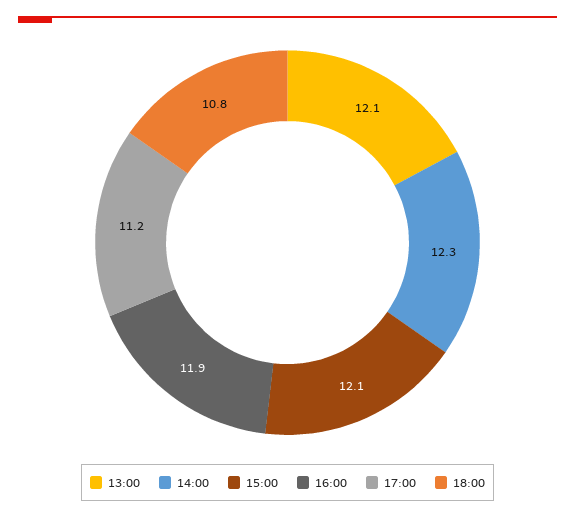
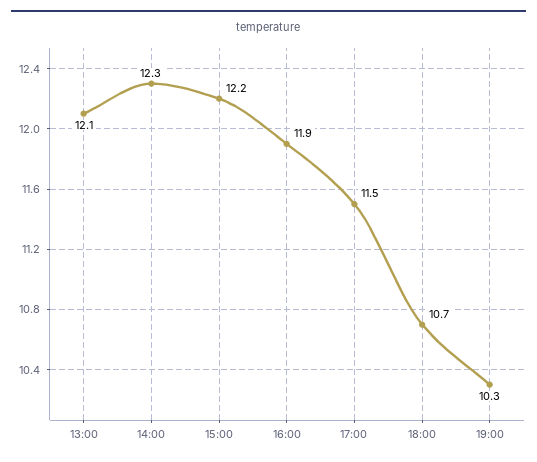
15:00: 12.1 -> 12.2
17:00: 11.2 -> 11.5
18:00: 10.8 -> 10.7
19:00: none -> 10.3

